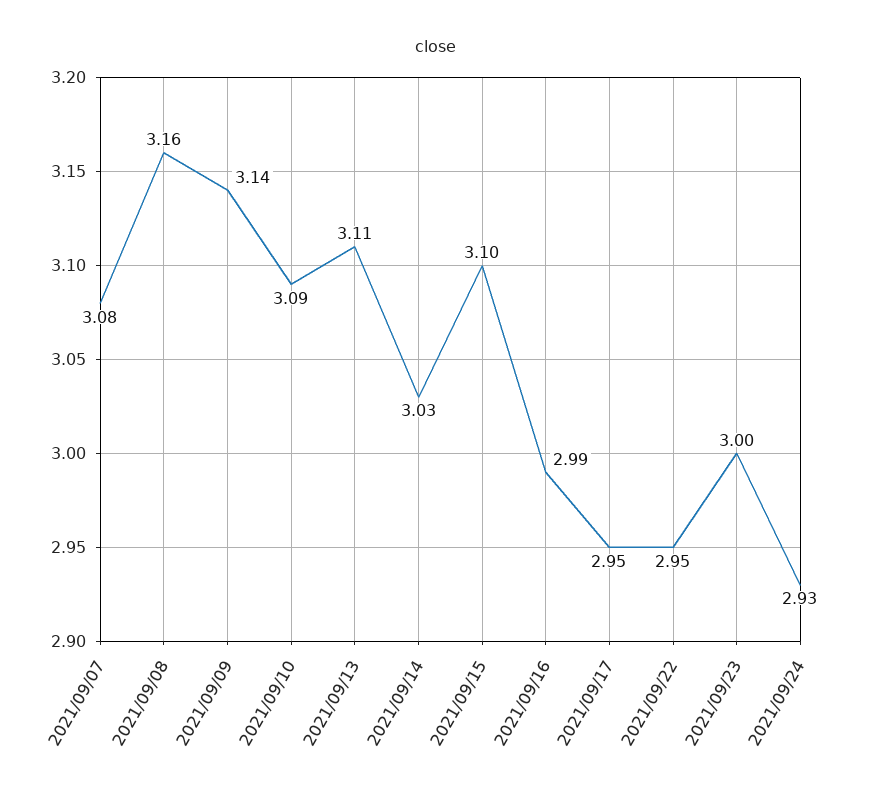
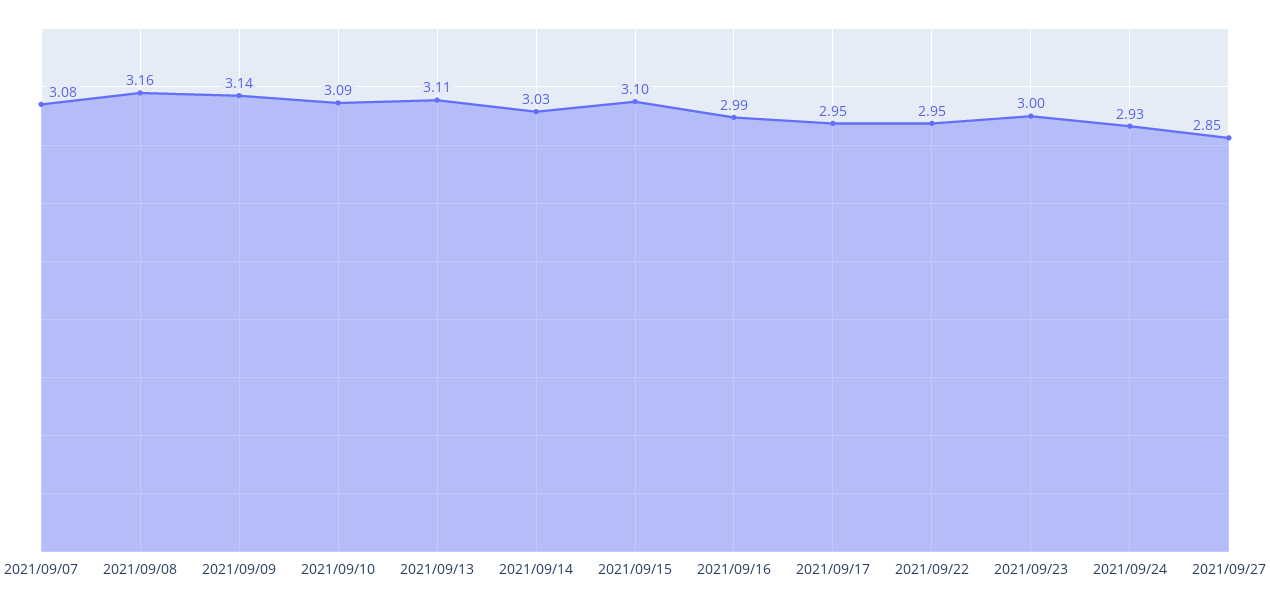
2021/09/27: none -> 2.85

